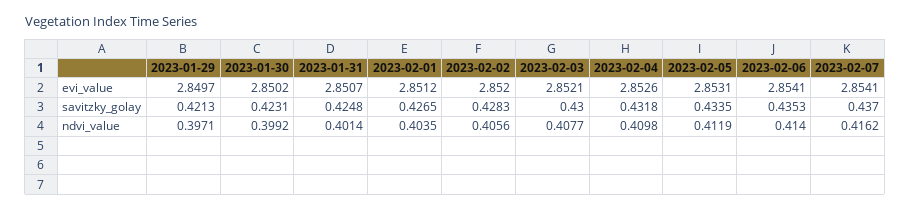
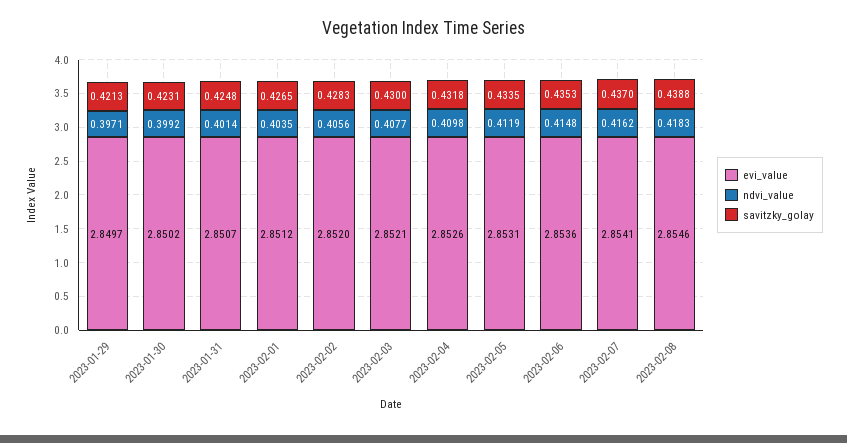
evi_value, 2023-02-06: 2.8541 -> 2.8536
ndvi_value, 2023-02-06: 0.414 -> 0.4148
evi_value, 2023-02-08: none -> 2.8546
ndvi_value, 2023-02-08: none -> 0.4183
savitzky_golay, 2023-02-08: none -> 0.4388

